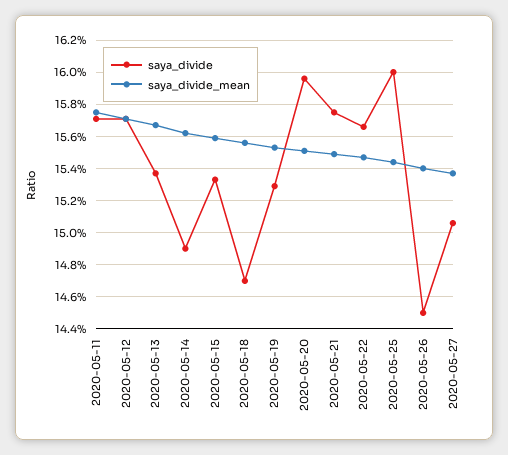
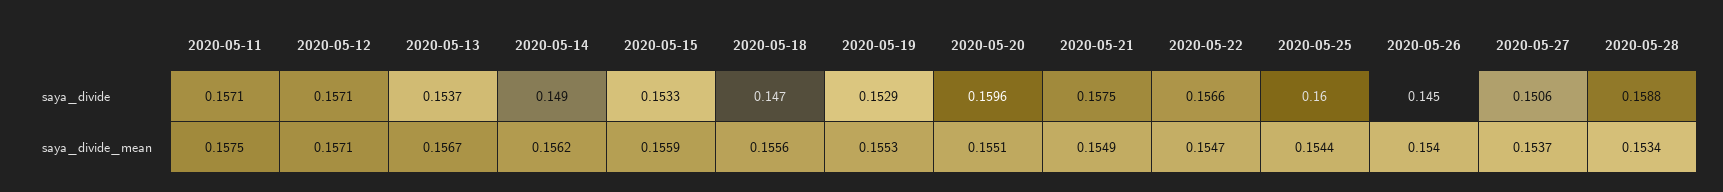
saya_divide, 2020-05-28: none -> 0.1588
saya_divide_mean, 2020-05-28: none -> 0.1534

